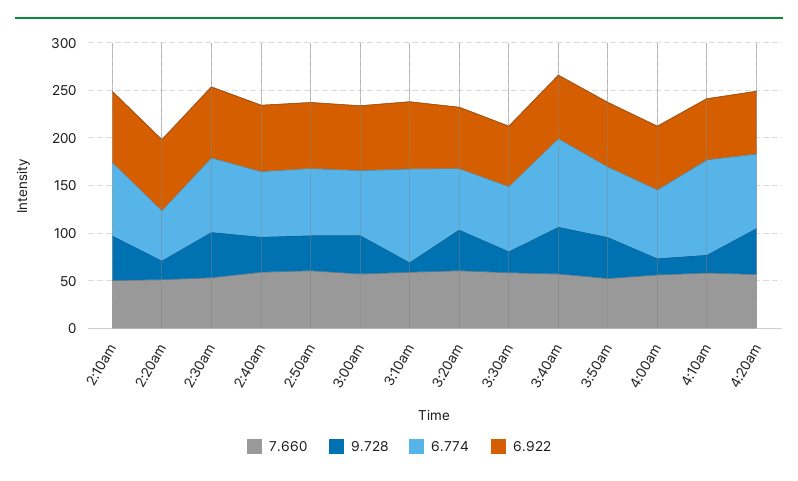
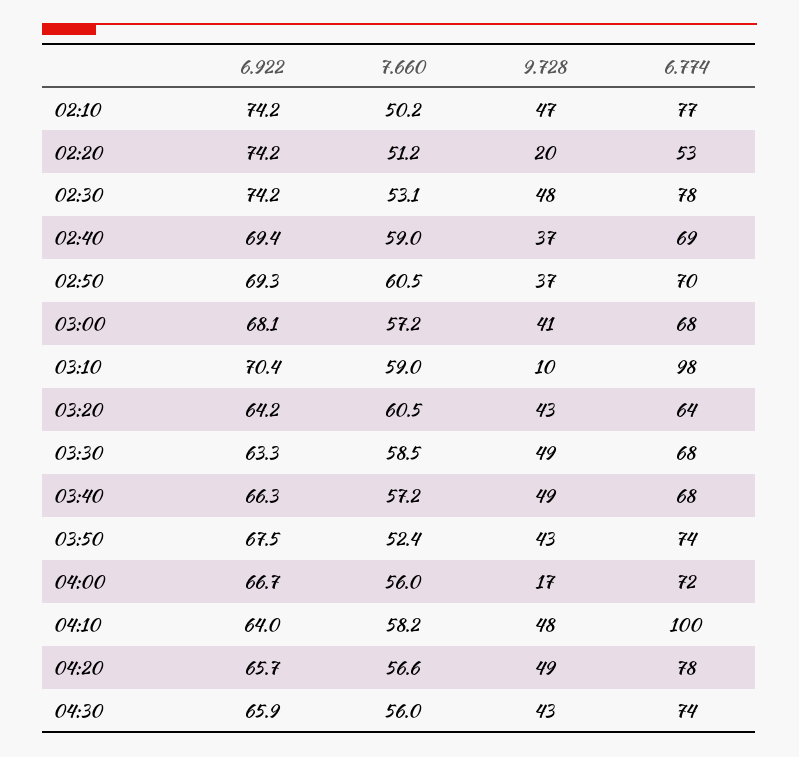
9.728, 3:30am: 20 -> 49
6.774, 3:40am: 90 -> 68
9.728, 4:10am: 20 -> 48
6.922, 04:30: none -> 65.9
7.660, 04:30: none -> 56
9.728, 04:30: none -> 43
6.774, 04:30: none -> 74

